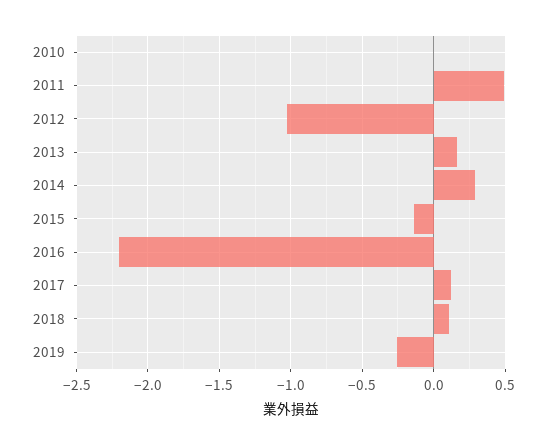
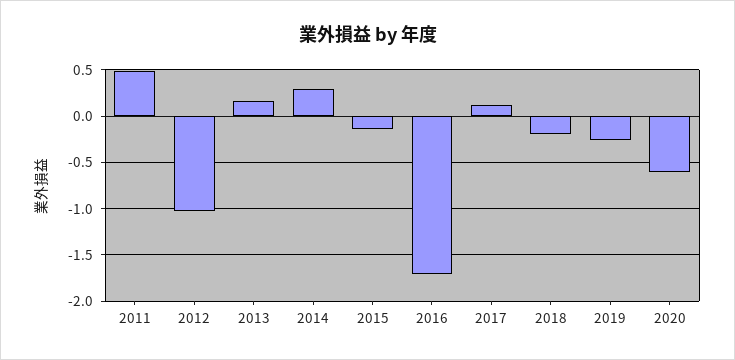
2010: 0 -> none
2016: -2.2 -> -1.7
2018: 0.1 -> -0.2
2020: none -> -0.6

